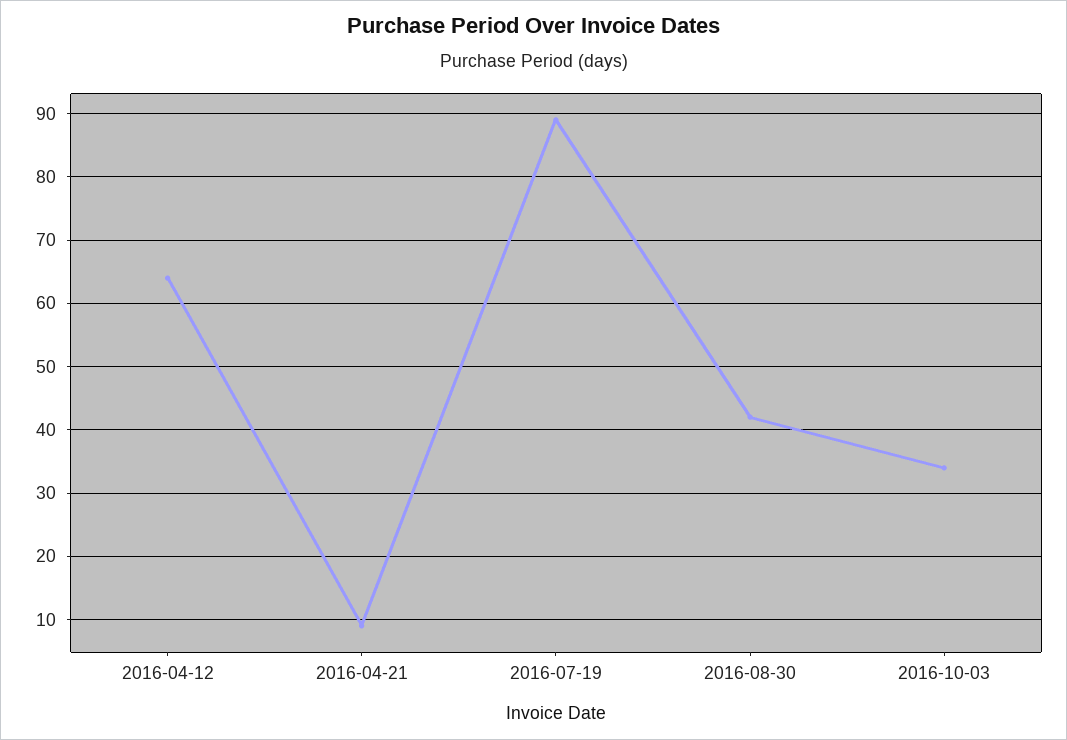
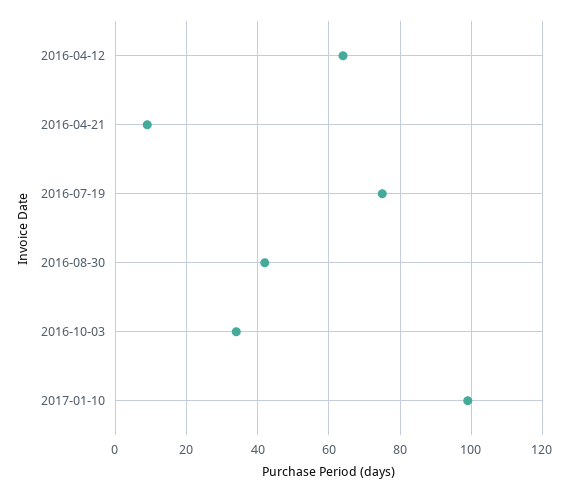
2016-07-19: 89 -> 75
2017-01-10: none -> 100

